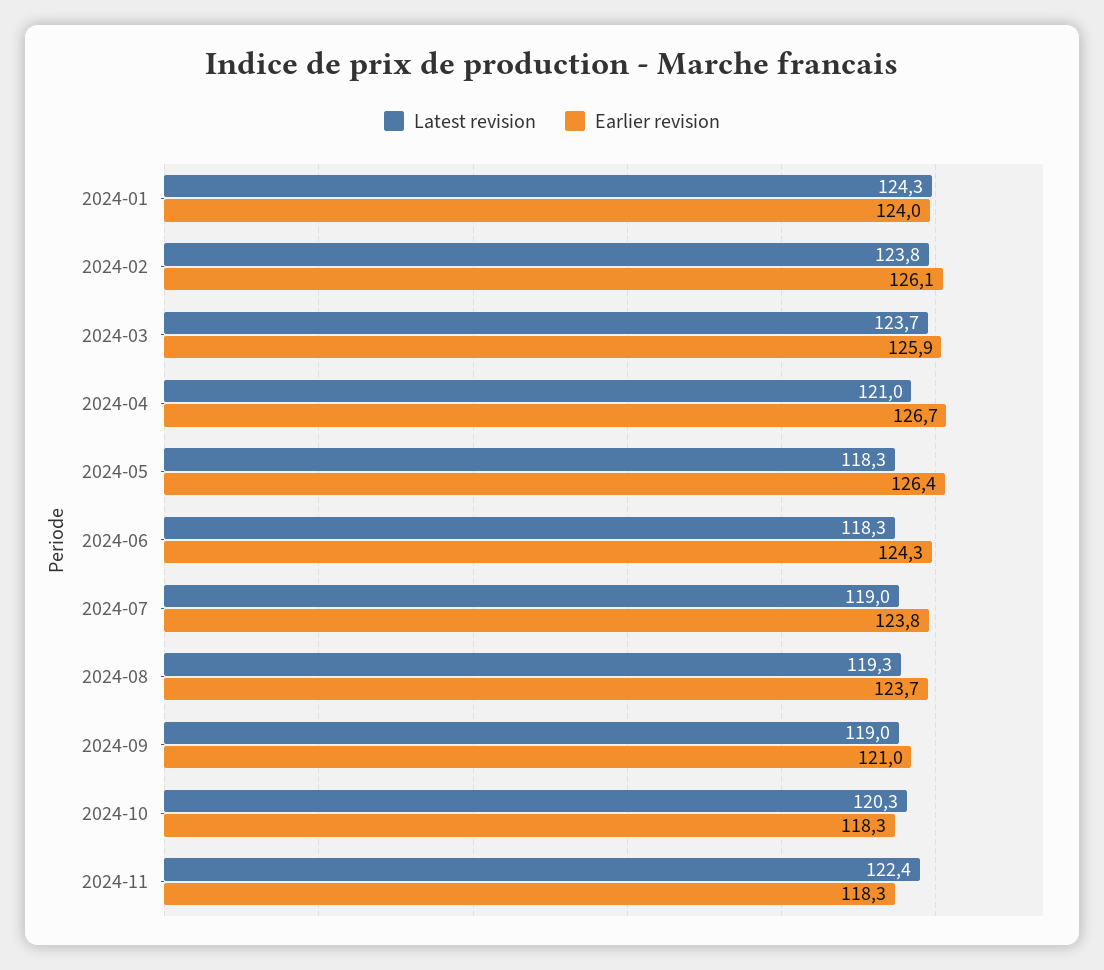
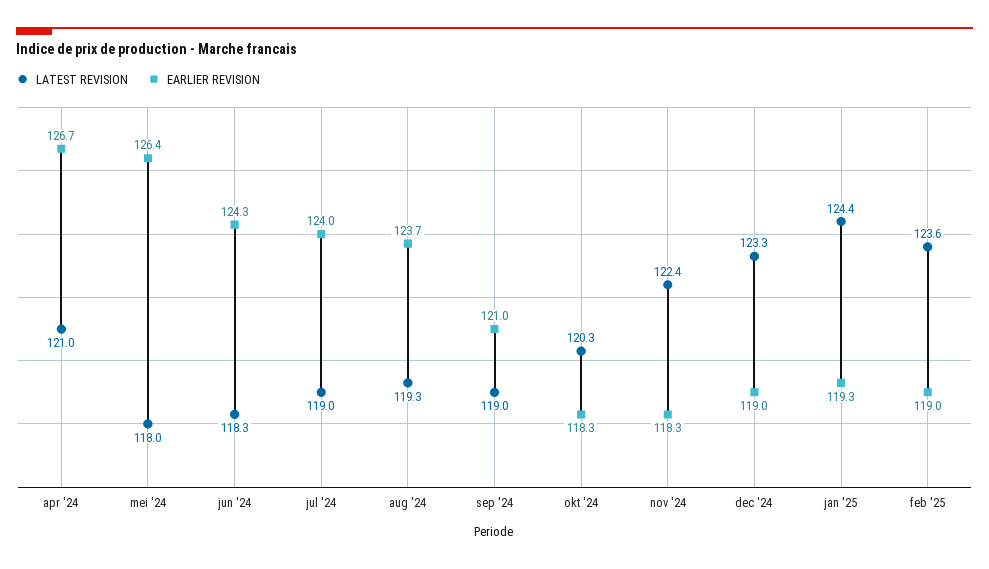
Latest revision, 2024-01: 124.3 -> none
Earlier revision, 2024-01: 124 -> none
Latest revision, 2024-02: 123.8 -> none
Earlier revision, 2024-02: 126.1 -> none
Latest revision, 2024-03: 123.7 -> none
Earlier revision, 2024-03: 125.9 -> none
Latest revision, 2024-05: 118.3 -> 118
Earlier revision, 2024-07: 123.8 -> 124
Latest revision, dec '24: none -> 123.3
Earlier revision, dec '24: none -> 119
Latest revision, jan '25: none -> 124.4
Earlier revision, jan '25: none -> 119.3
Latest revision, feb '25: none -> 123.6
Earlier revision, feb '25: none -> 119

